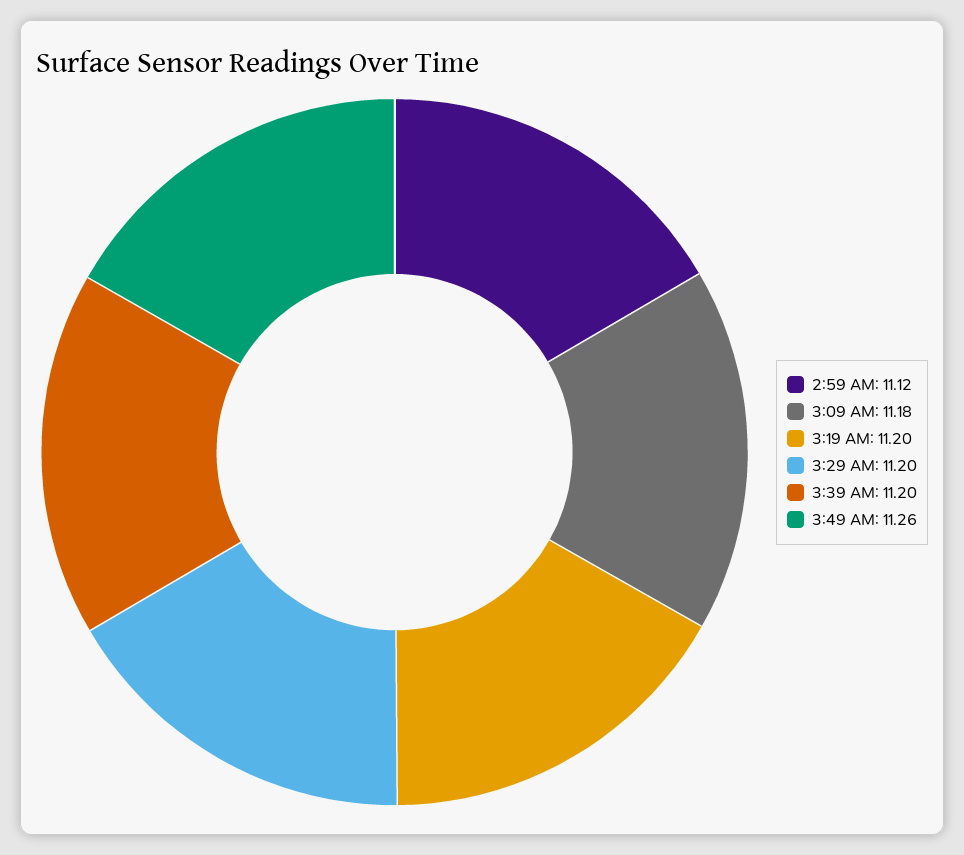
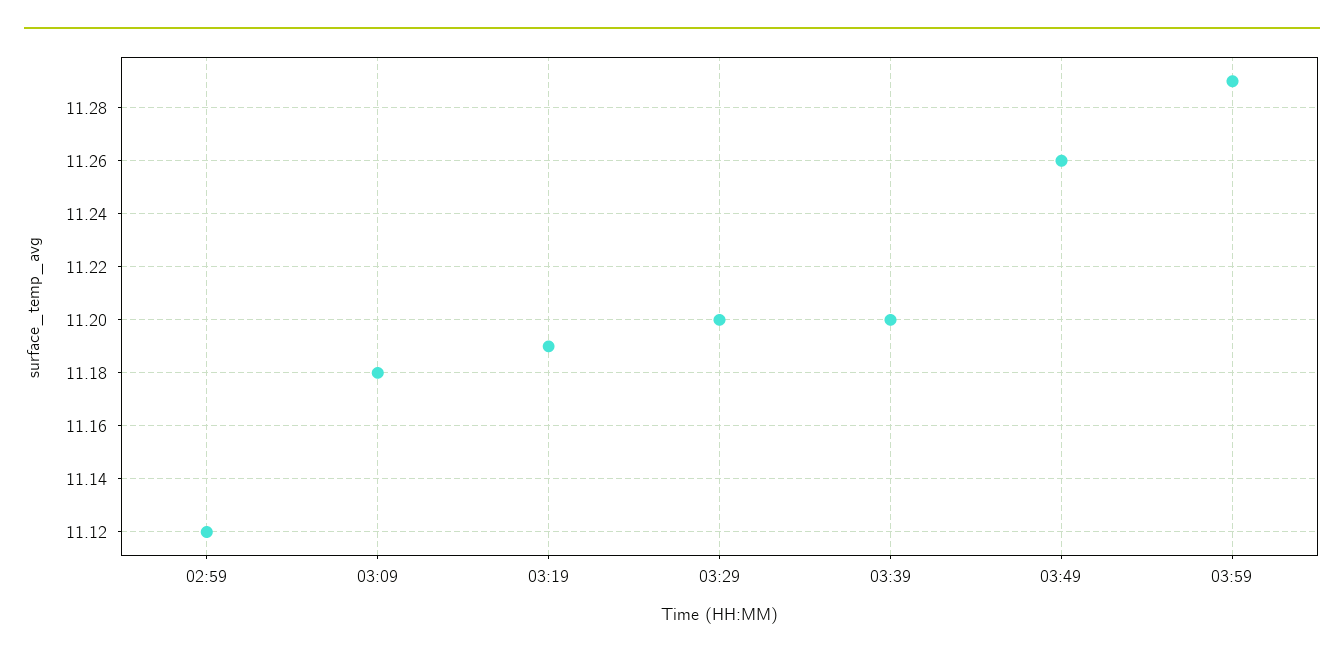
3:19 AM: 11.2 -> 11.19
03:59: none -> 11.29

